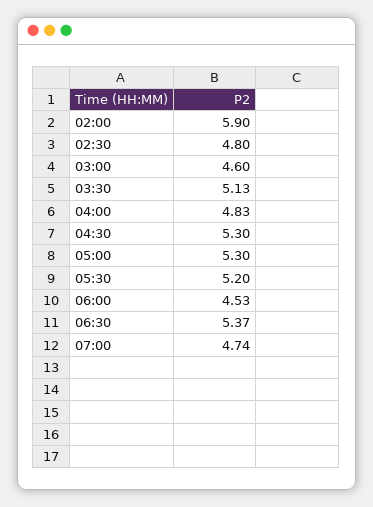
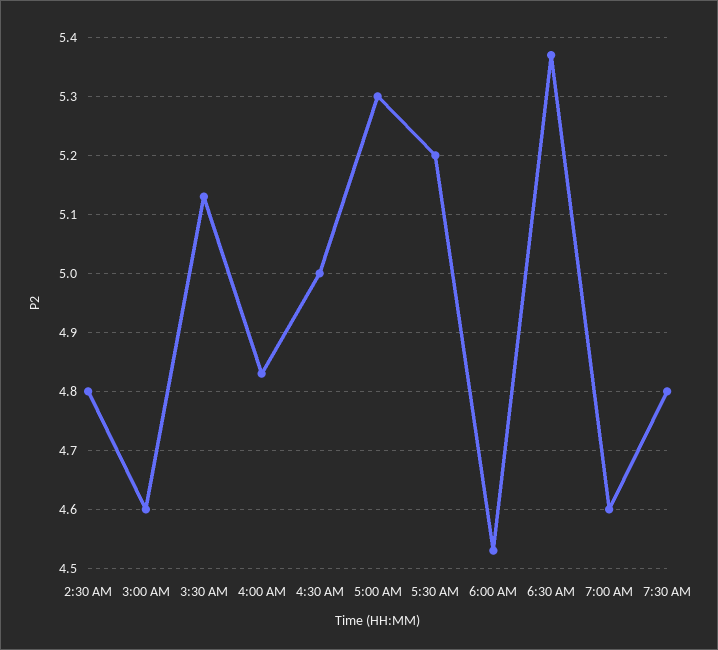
02:00: 5.9 -> none
04:30: 5.3 -> 5
07:00: 4.74 -> 4.6
7:30 AM: none -> 4.8

